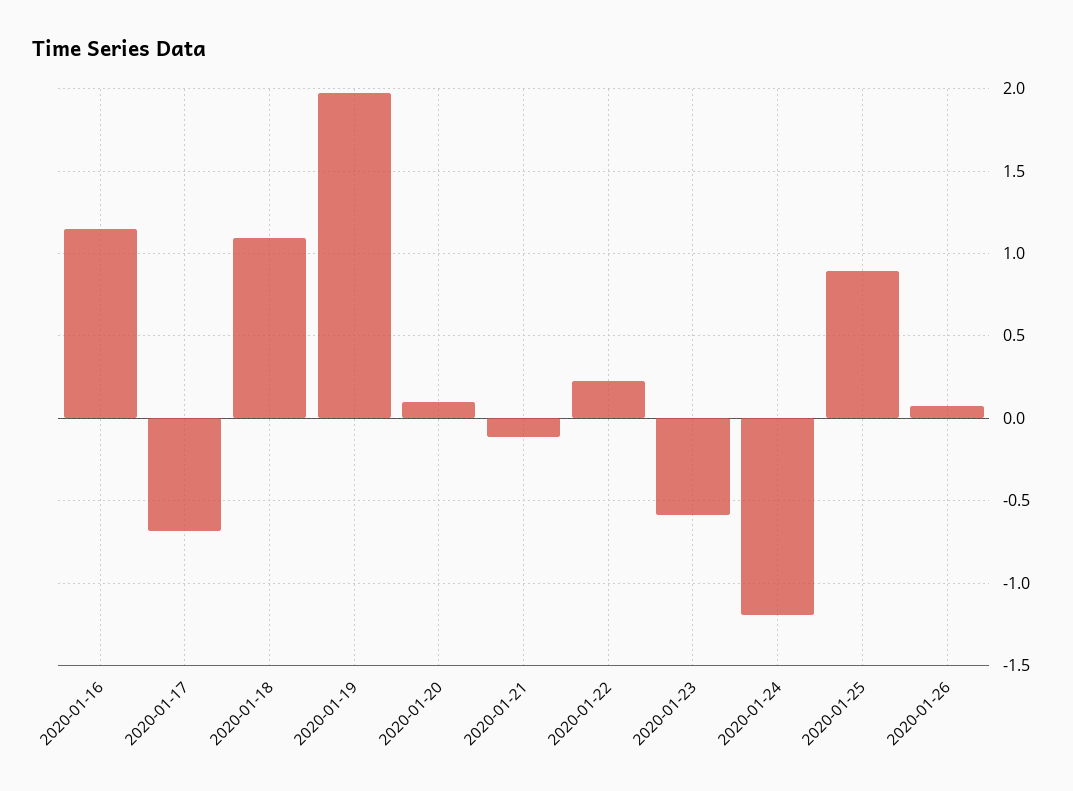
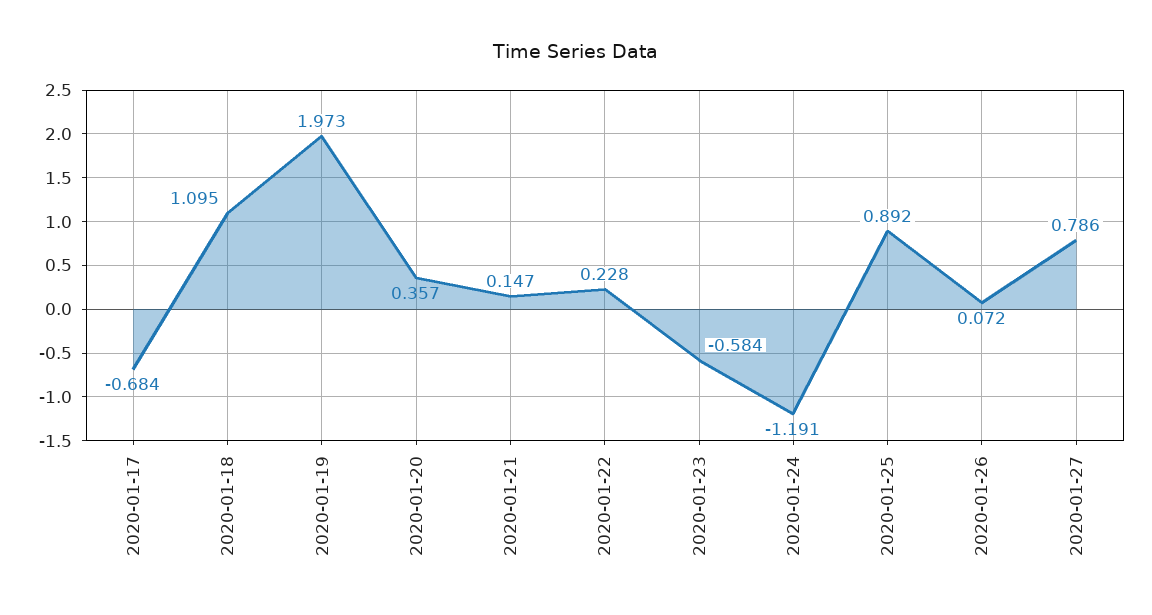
2020-01-16: 1.15 -> none
2020-01-20: 0.1 -> 0.357
2020-01-21: -0.1 -> 0.147
2020-01-27: none -> 0.786

